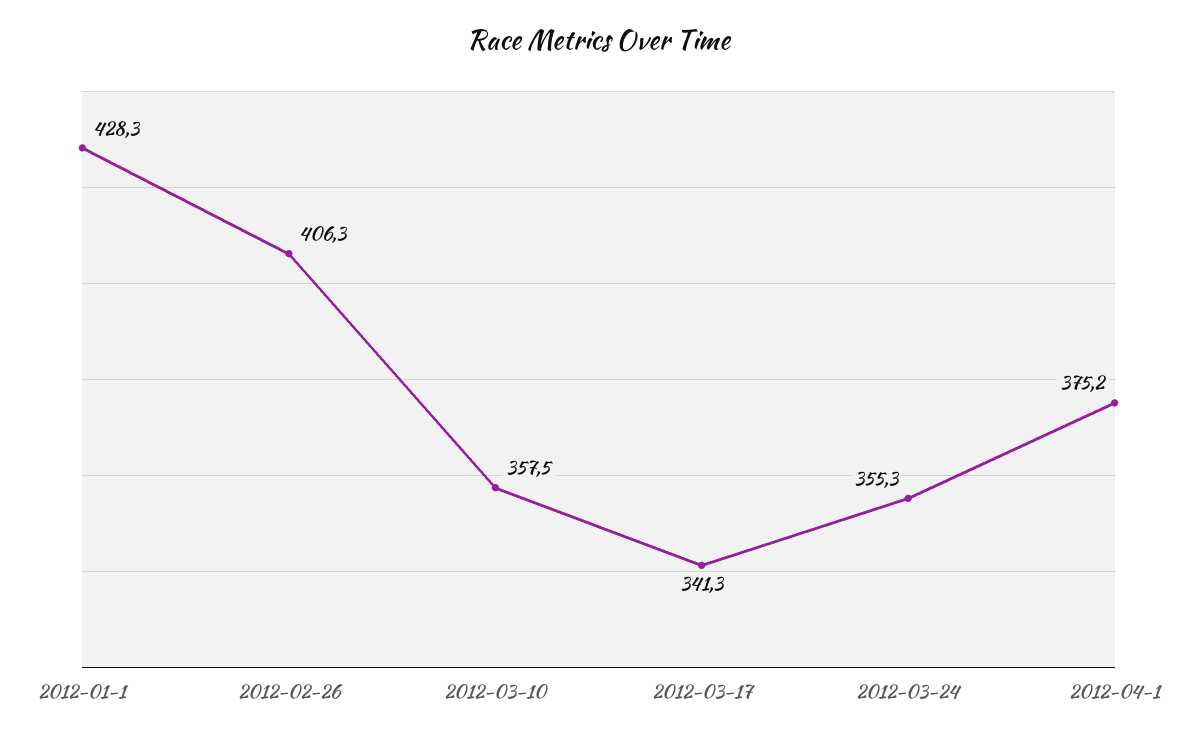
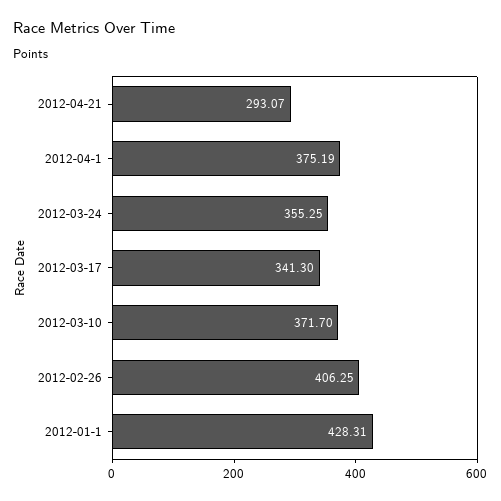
2012-03-10: 357.5 -> 371.7
2012-04-21: none -> 293.07

